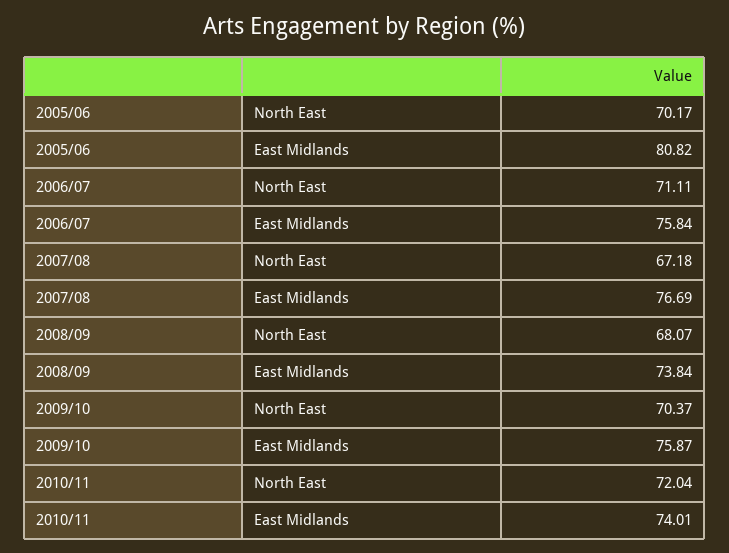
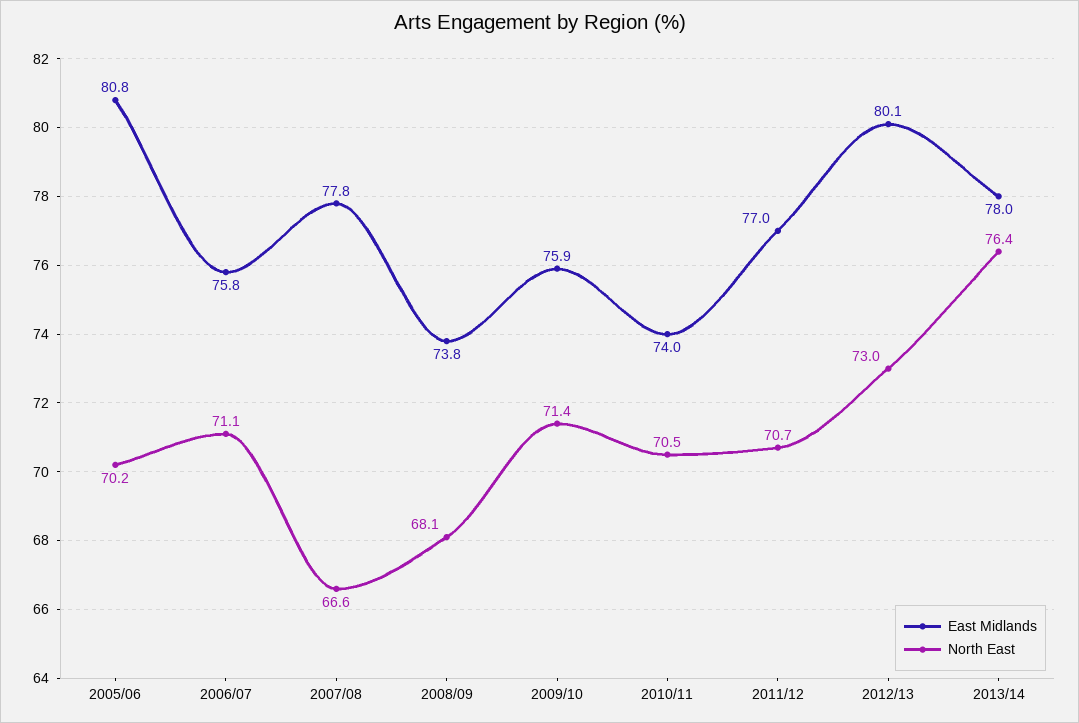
North East, 2007/08: 67.18 -> 66.6
East Midlands, 2007/08: 76.69 -> 77.8
North East, 2009/10: 70.37 -> 71.4
North East, 2010/11: 72.04 -> 70.5
East Midlands, 2011/12: none -> 77
North East, 2011/12: none -> 70.7
East Midlands, 2012/13: none -> 80.1
North East, 2012/13: none -> 73
East Midlands, 2013/14: none -> 78
North East, 2013/14: none -> 76.4

